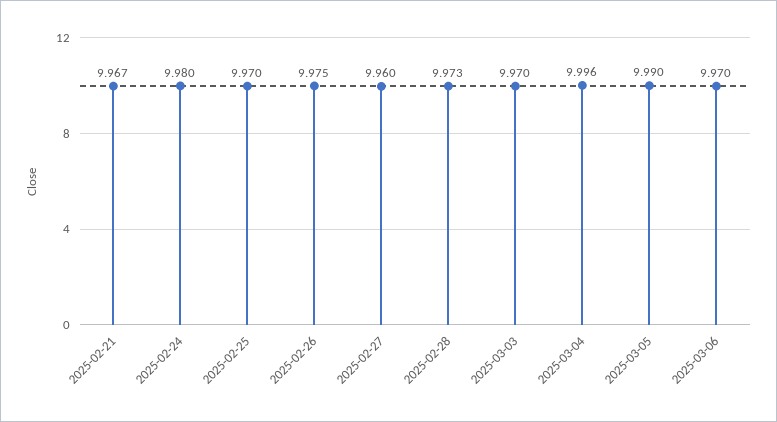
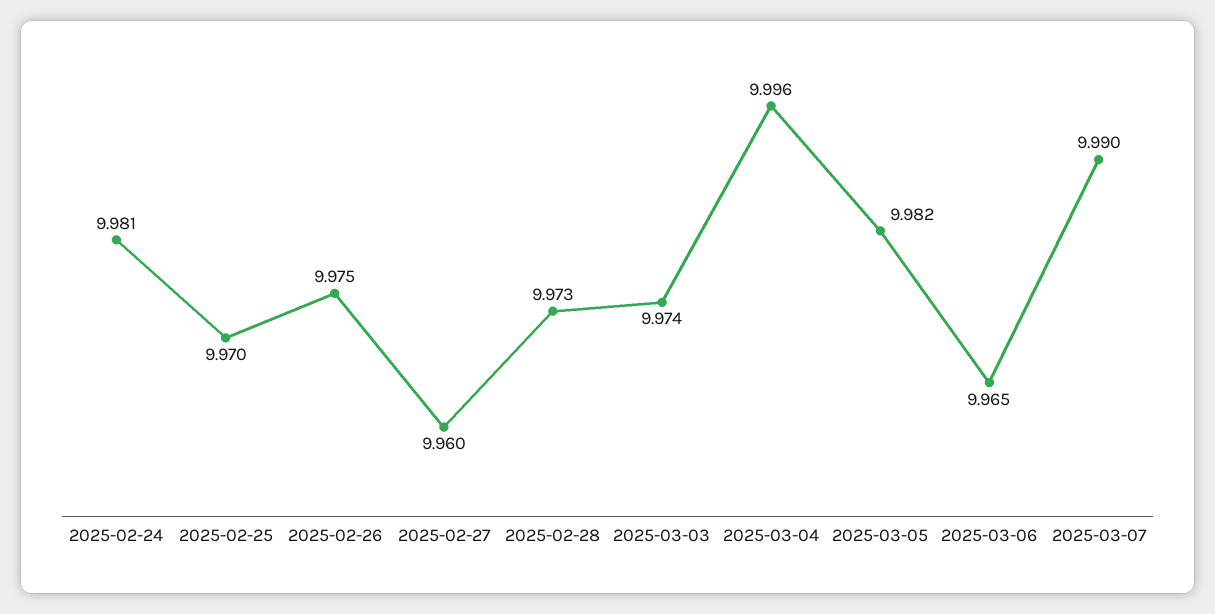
2025-02-21: 9.967 -> none
2025-02-24: 9.98 -> 9.981
2025-03-03: 9.97 -> 9.974
2025-03-05: 9.99 -> 9.982
2025-03-06: 9.97 -> 9.965
2025-03-07: none -> 9.99

